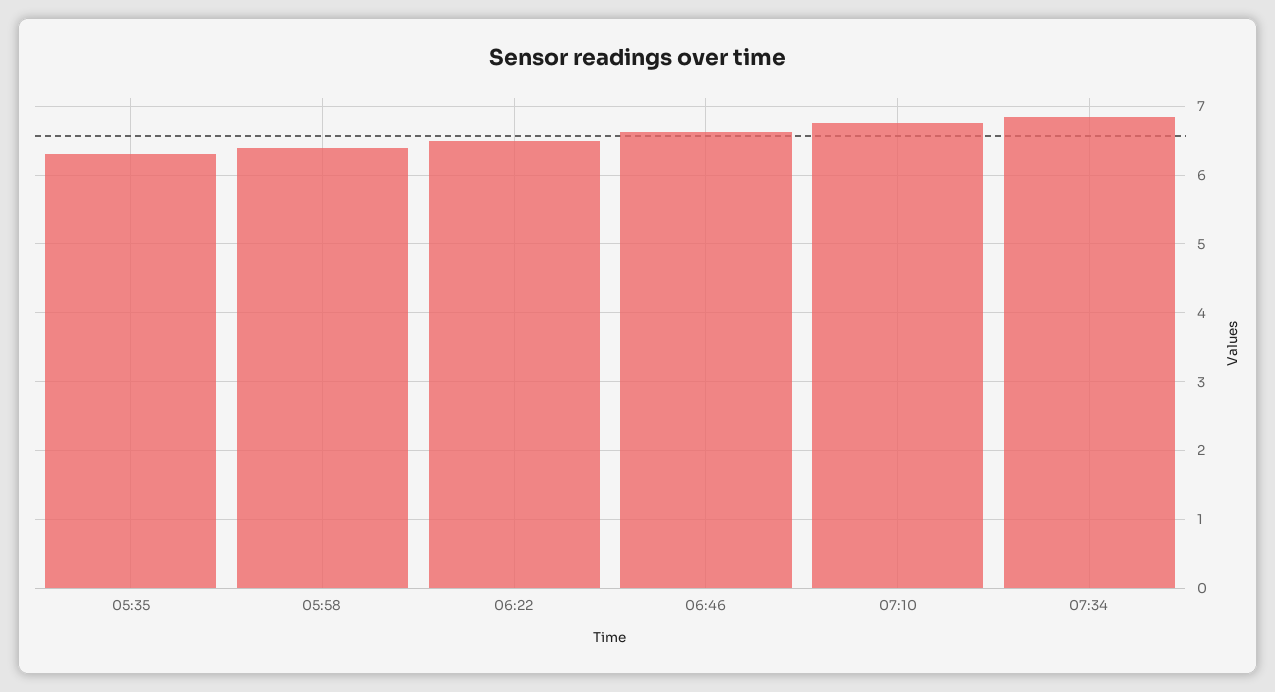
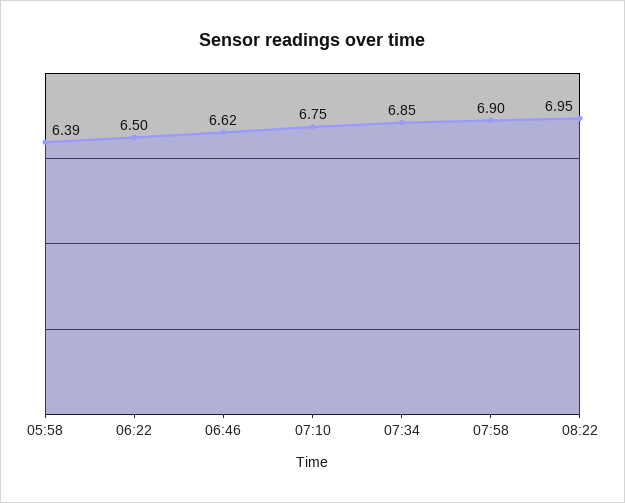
05:35: 6.3 -> none
07:58: none -> 6.9
08:22: none -> 6.95

